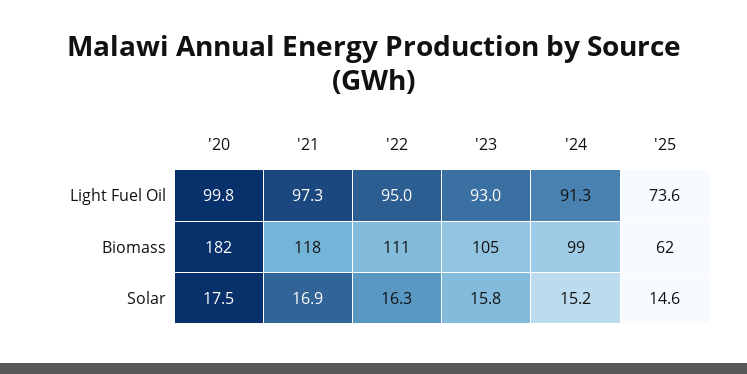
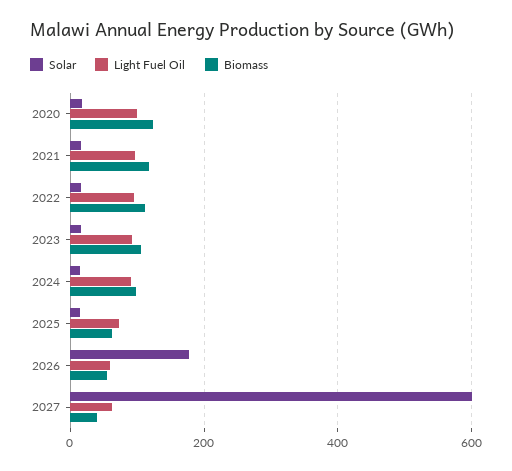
Biomass, '20: 182 -> 120
Solar, 2026: none -> 180
Light Fuel Oil, 2026: none -> 60
Biomass, 2026: none -> 60
Solar, 2027: none -> 600
Light Fuel Oil, 2027: none -> 60
Biomass, 2027: none -> 40

